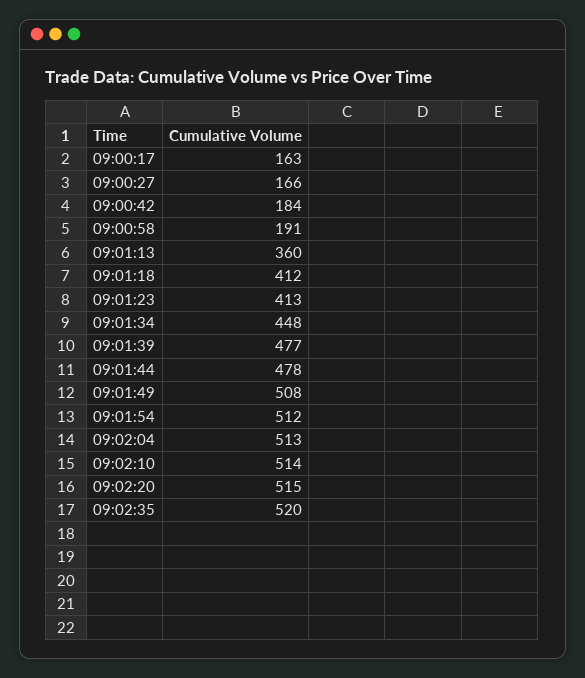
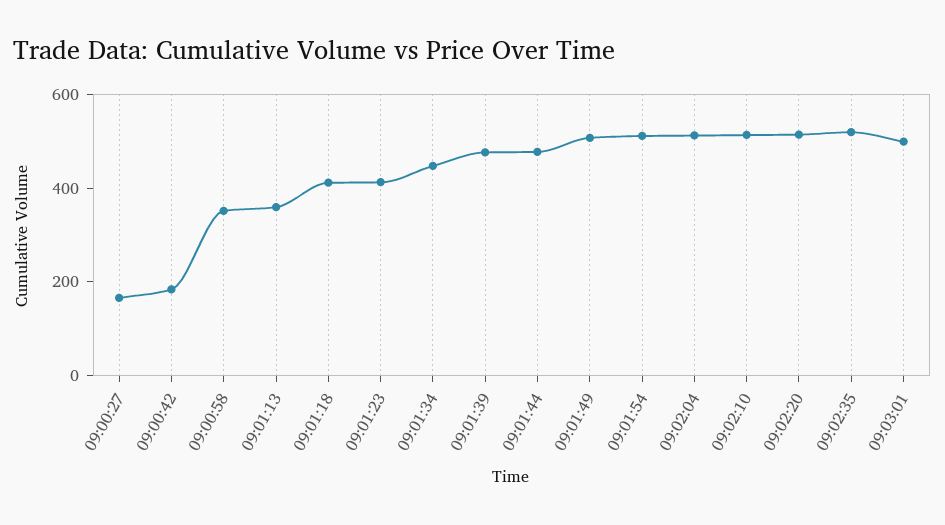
09:00:17: 163 -> none
09:00:58: 191 -> 350
09:03:01: none -> 500

